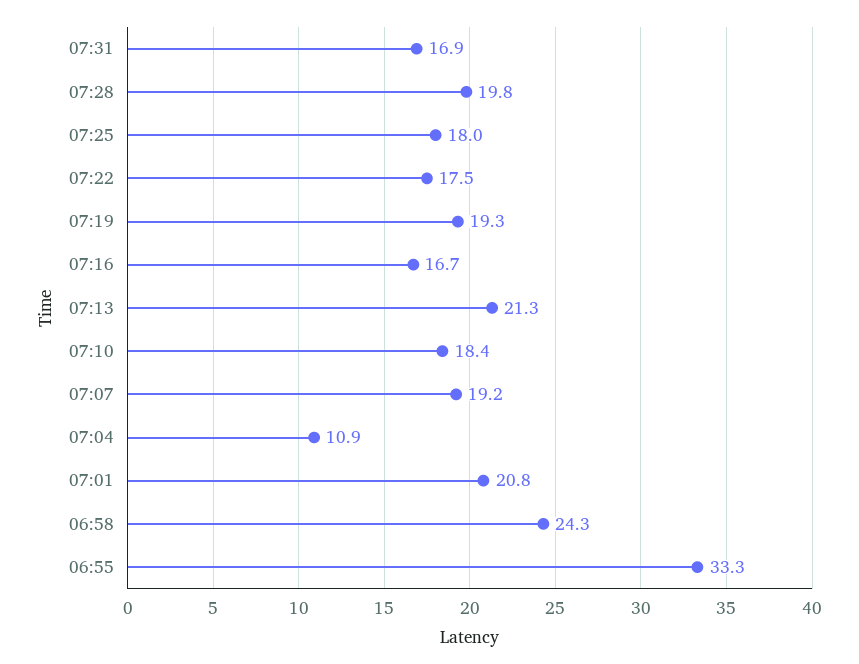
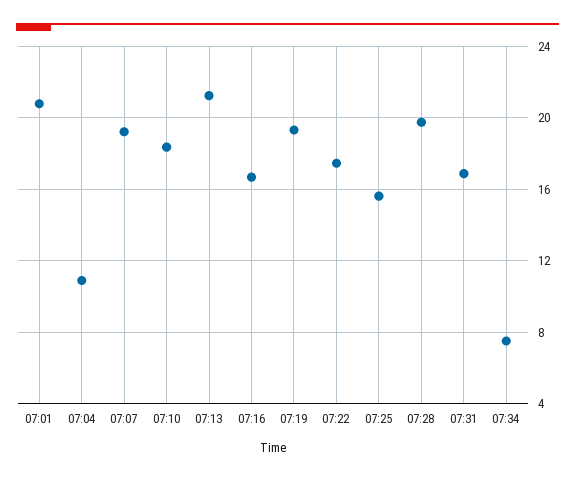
07:25: 18 -> 15.5
06:58: 24.3 -> none
06:55: 33.3 -> none
07:34: none -> 7.5

